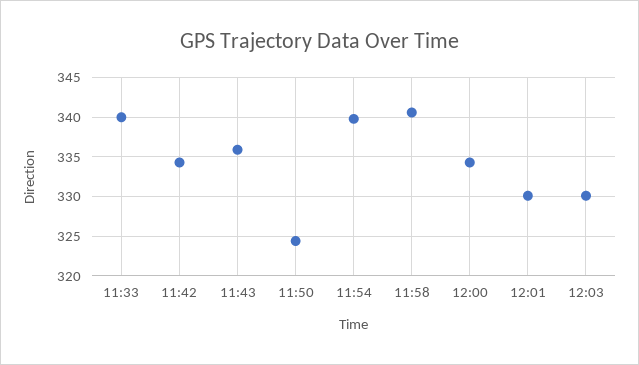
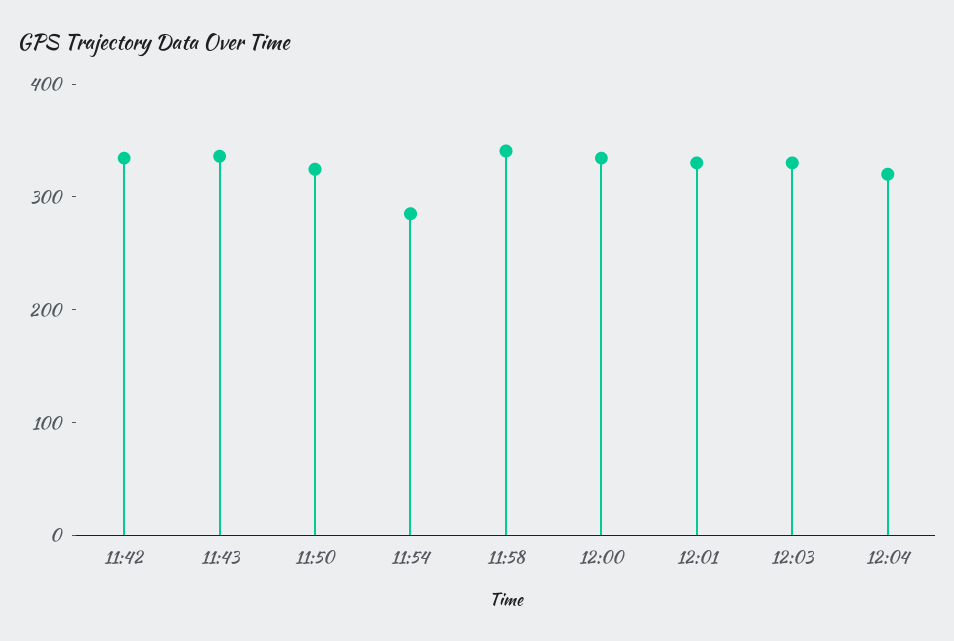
11:33: 340 -> none
11:54: 340 -> 280
12:04: none -> 320

